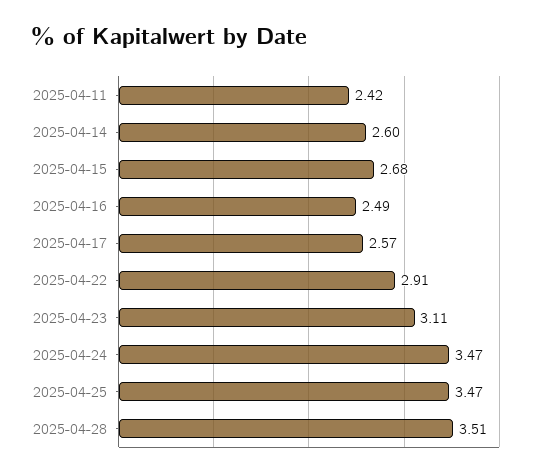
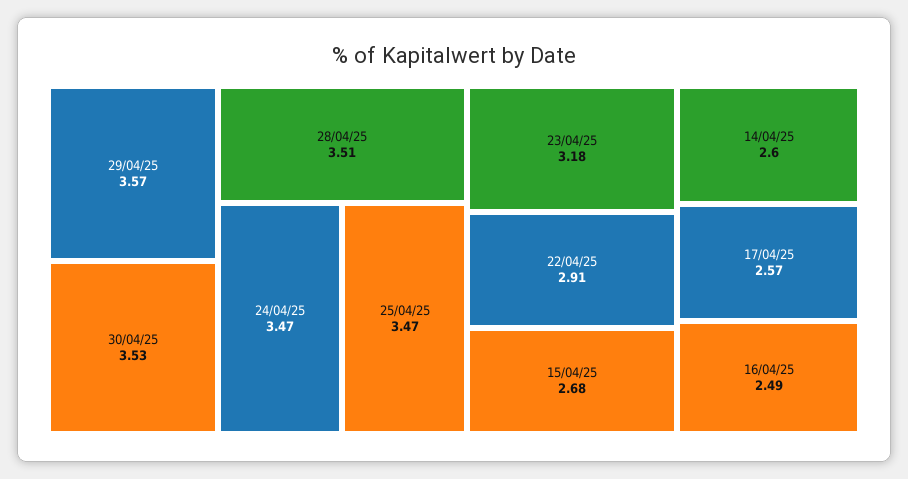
2025-04-11: 2.42 -> none
2025-04-23: 3.11 -> 3.18
29/04/25: none -> 3.57
30/04/25: none -> 3.53

